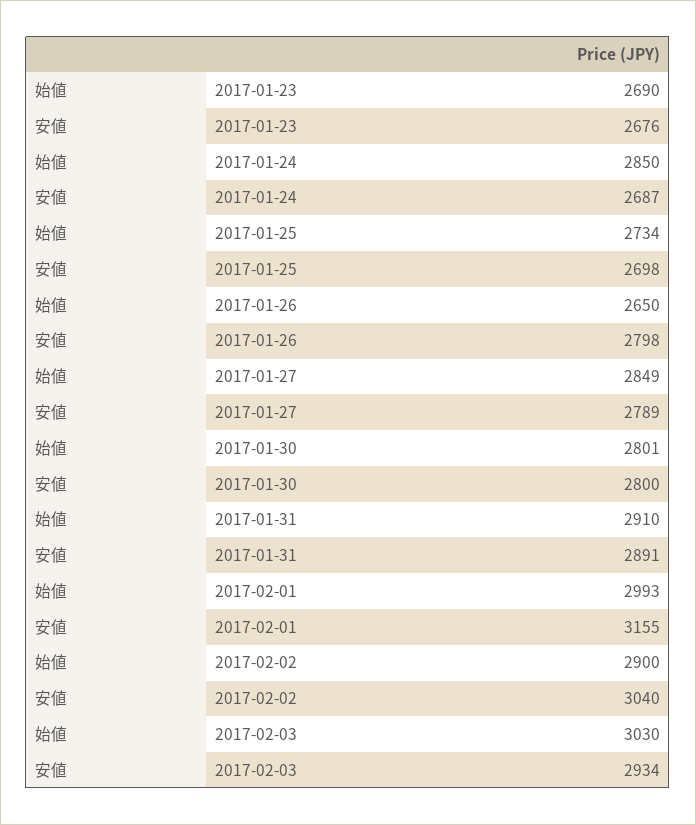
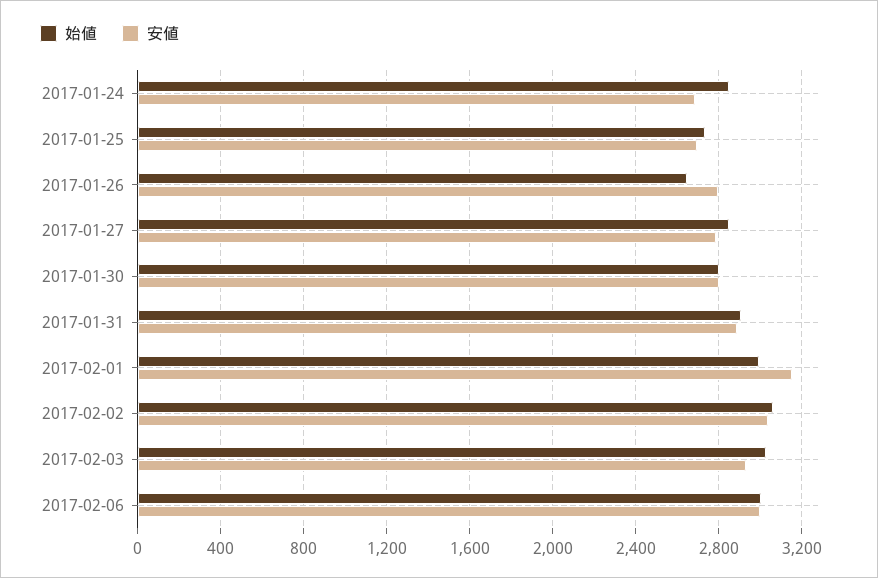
始値, 2017-01-23: 2690 -> none
安値, 2017-01-23: 2676 -> none
始値, 2017-02-02: 2900 -> 3050
始値, 2017-02-06: none -> 3000
安値, 2017-02-06: none -> 3000

